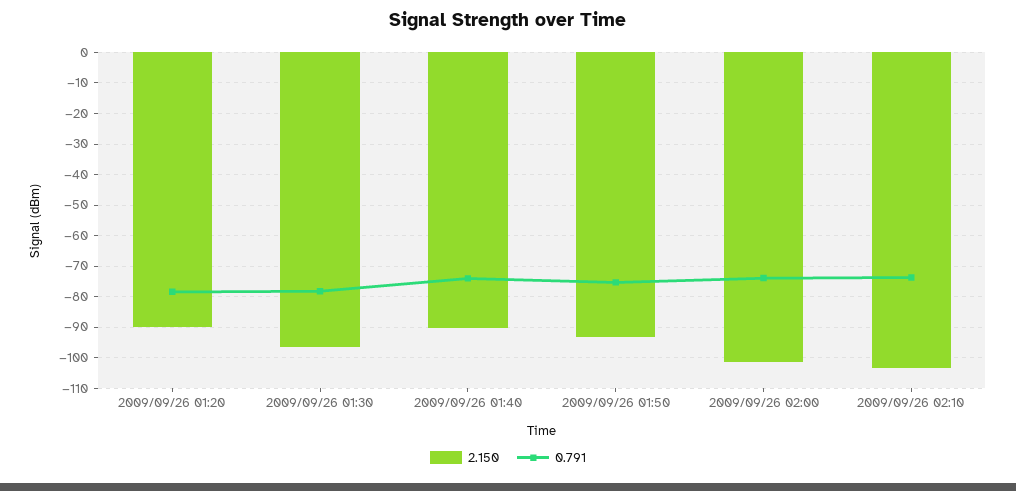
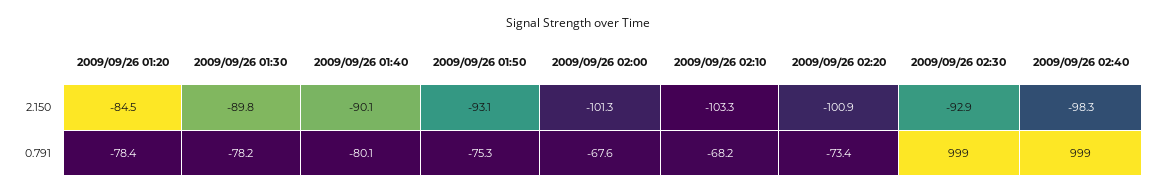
2.150, 2009/09/26 01:20: -90 -> -84.5
2.150, 2009/09/26 01:30: -96 -> -89.8
0.791, 2009/09/26 01:40: -74 -> -80.1
0.791, 2009/09/26 02:00: -74 -> -67.6
0.791, 2009/09/26 02:10: -74 -> -68.2
2.150, 2009/09/26 02:20: none -> -100.9
2.150, 2009/09/26 02:30: none -> -92.9
2.150, 2009/09/26 02:40: none -> -98.3
0.791, 2009/09/26 02:20: none -> -73.4
0.791, 2009/09/26 02:30: none -> 999
0.791, 2009/09/26 02:40: none -> 999

